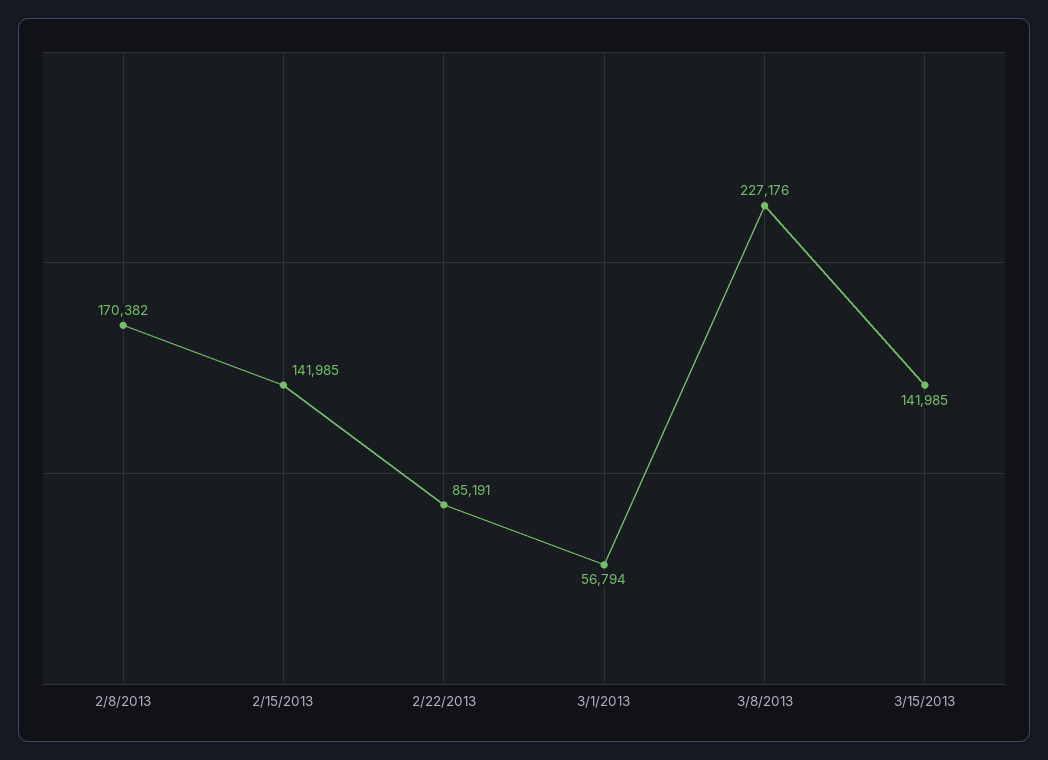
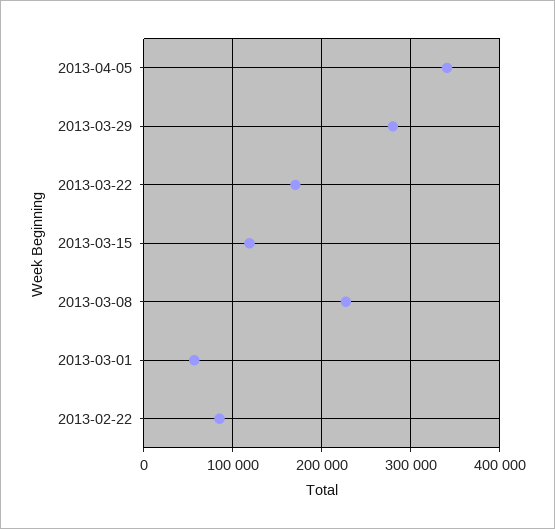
2/8/2013: 170382 -> none
2/15/2013: 141985 -> none
3/15/2013: 141985 -> 120000
2013-04-05: none -> 340000
2013-03-29: none -> 280000
2013-03-22: none -> 170000

